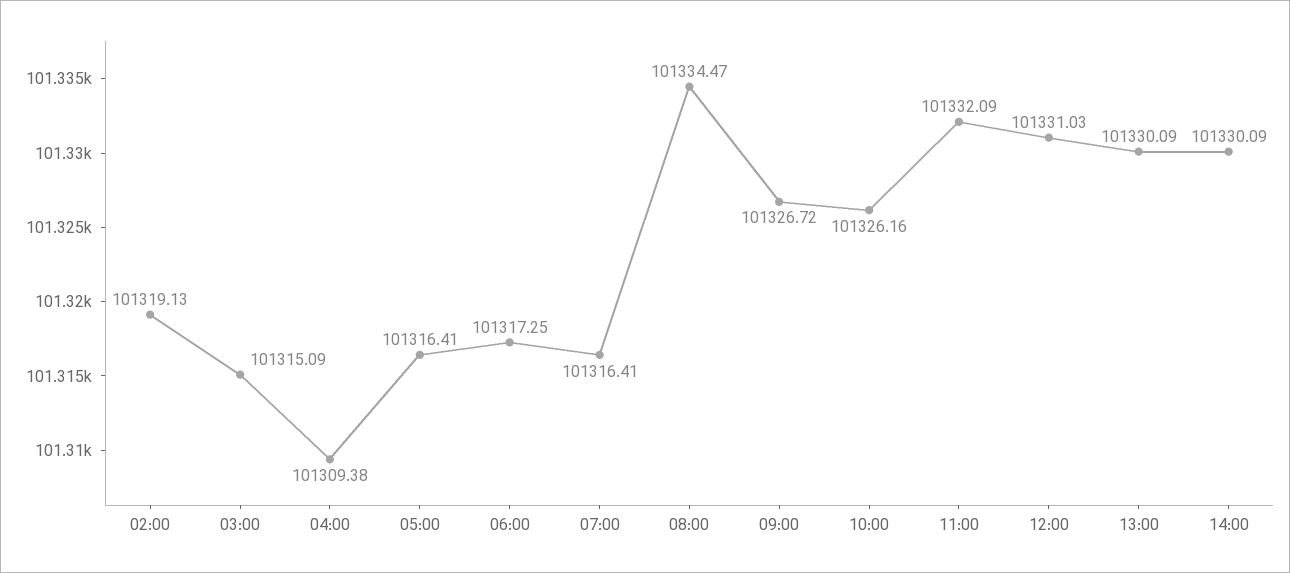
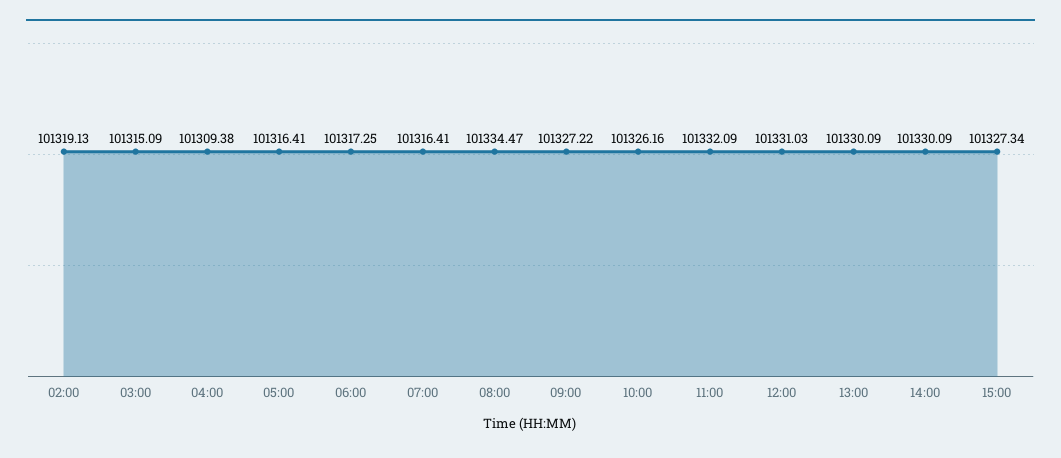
09:00: 101326.72 -> 101327.22
15:00: none -> 101327.34

